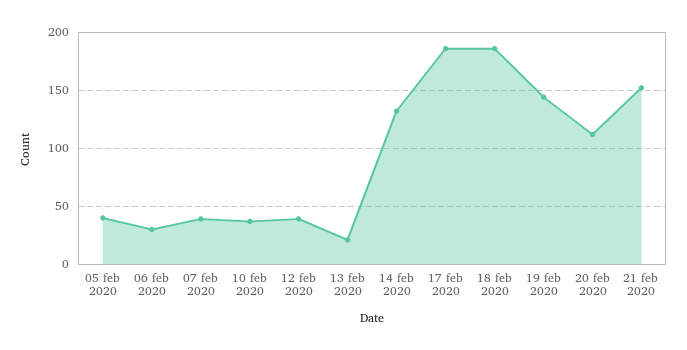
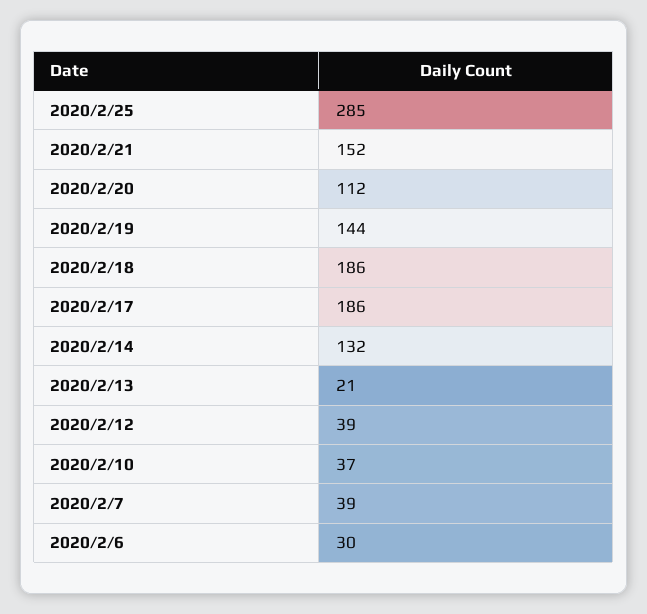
05 feb 2020: 40 -> none
2020/2/25: none -> 285

